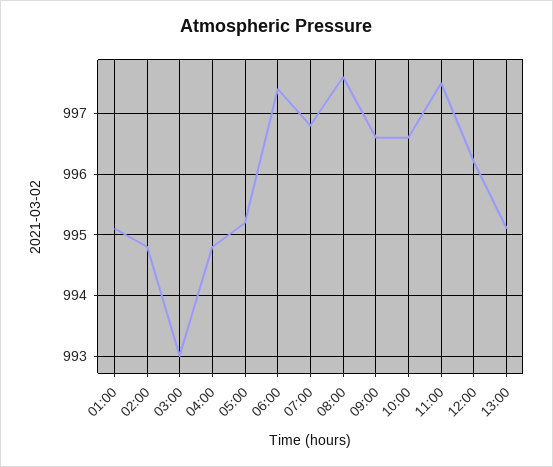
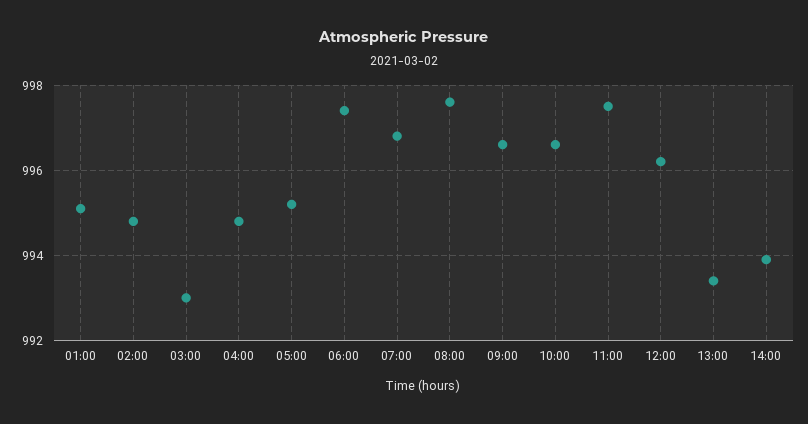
13:00: 995.1 -> 993.5
14:00: none -> 994

